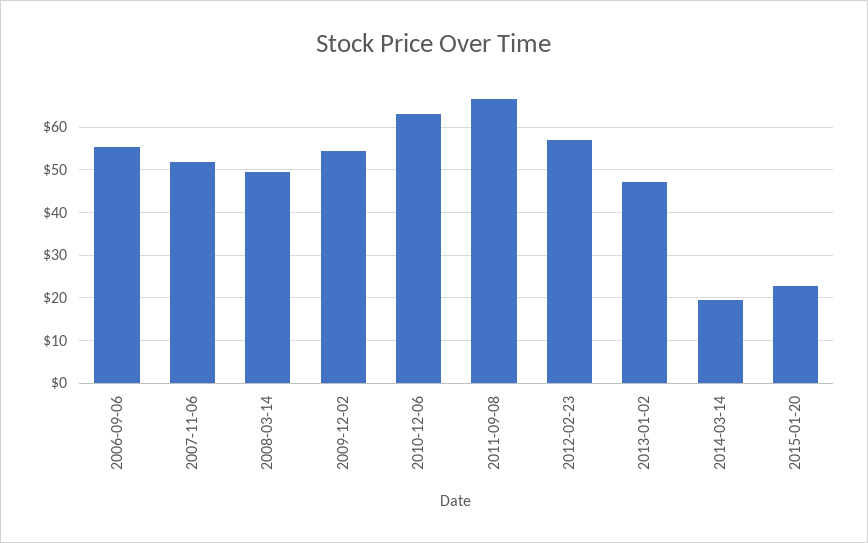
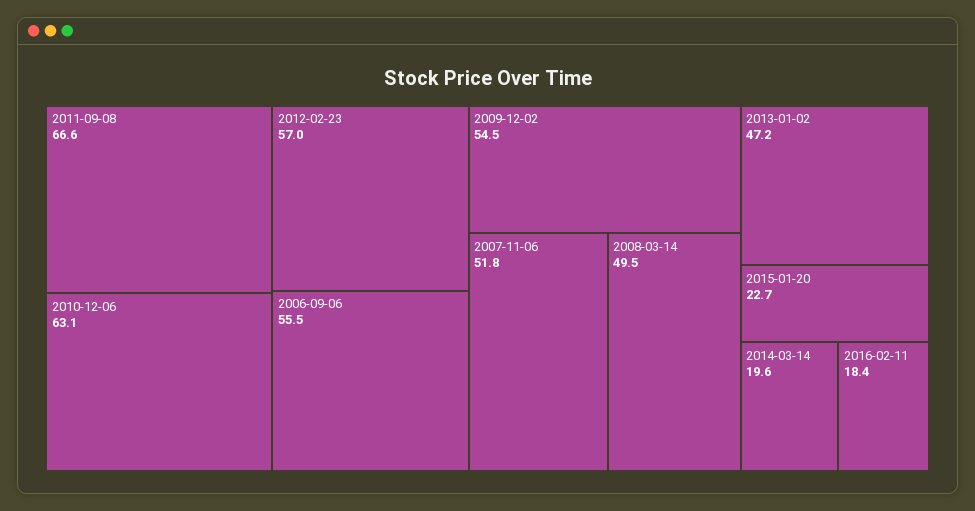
2016-02-11: none -> 18.4

